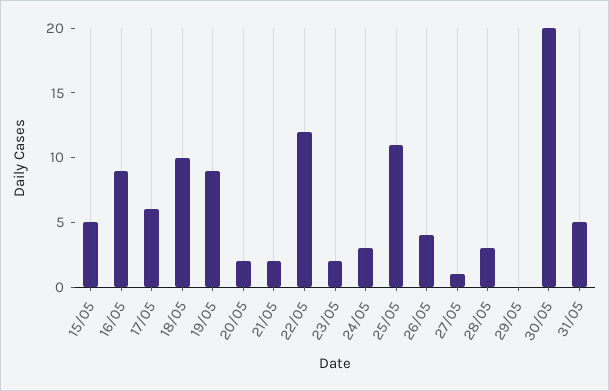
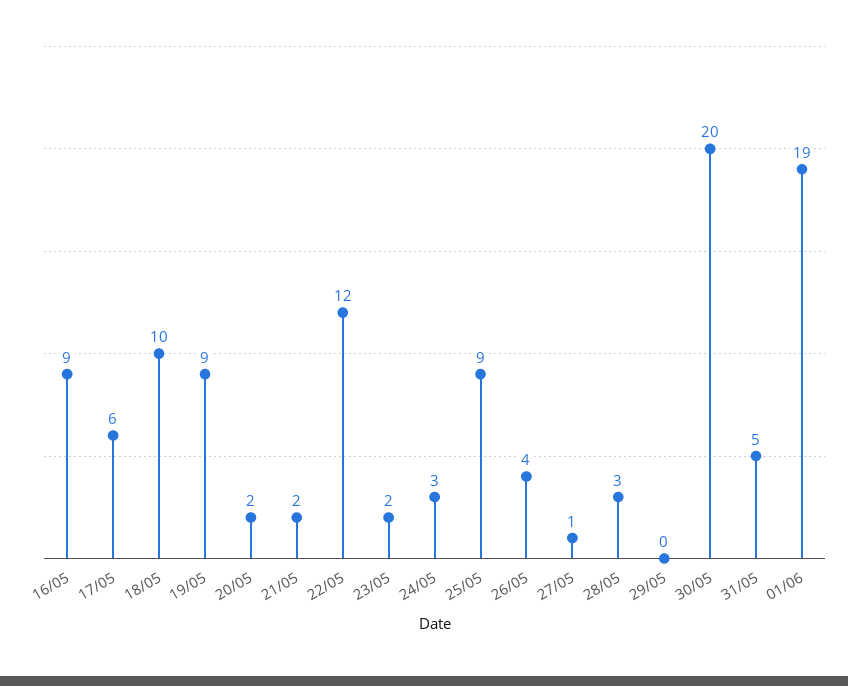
15/05: 5 -> none
25/05: 11 -> 9
01/06: none -> 19

